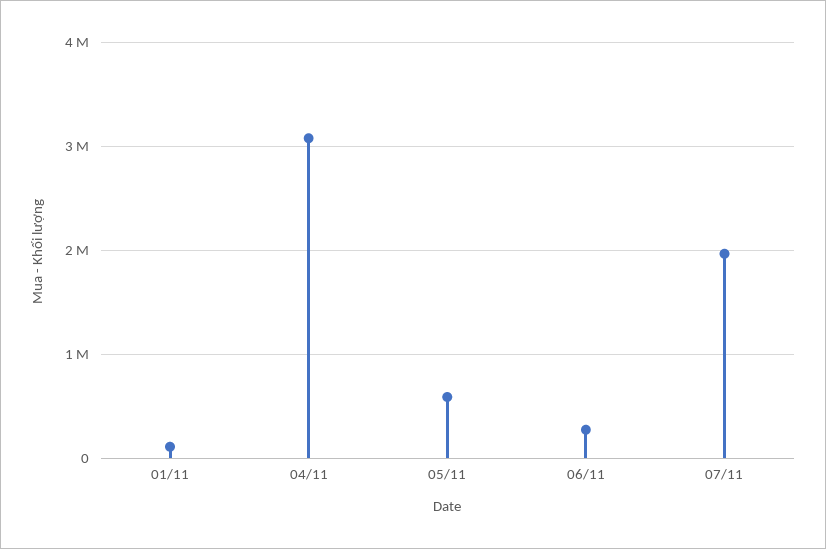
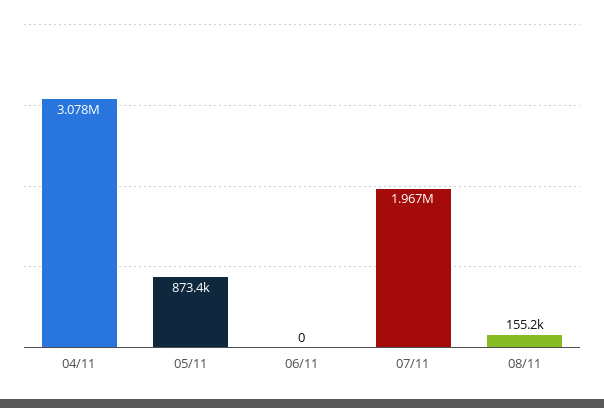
01/11: 100000 -> none
05/11: 600000 -> 873400
06/11: 300000 -> 0
08/11: none -> 155200

